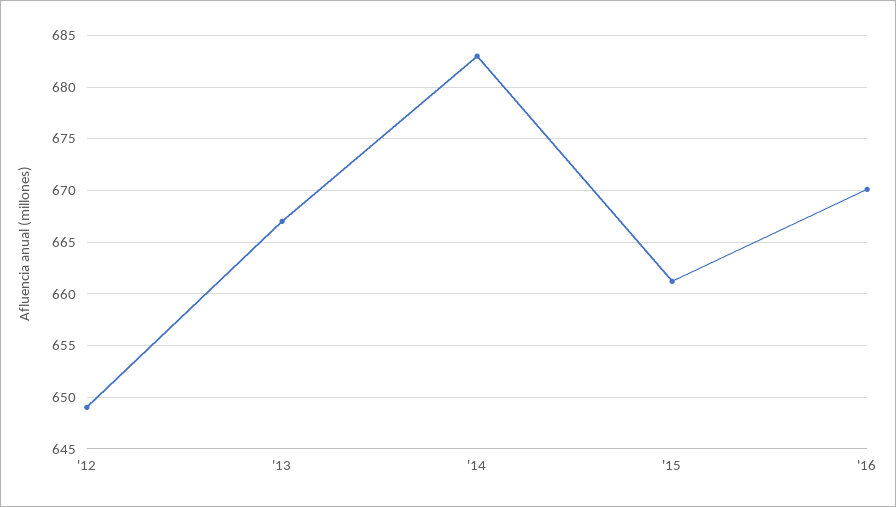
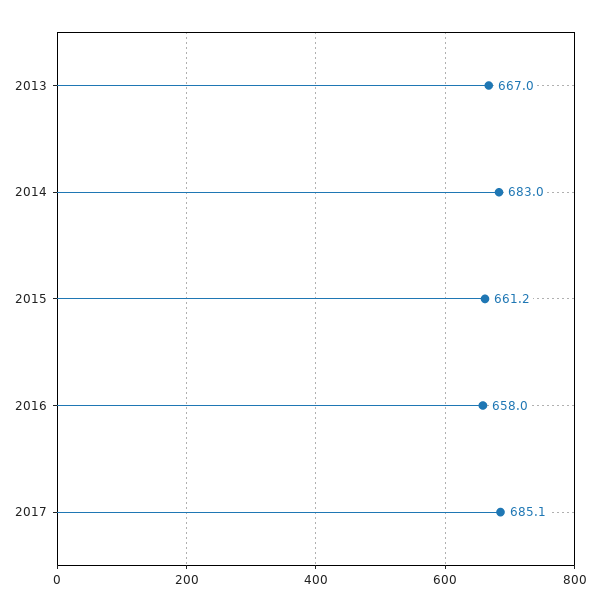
'12: 649 -> none
'16: 670 -> 658
2017: none -> 685.1

